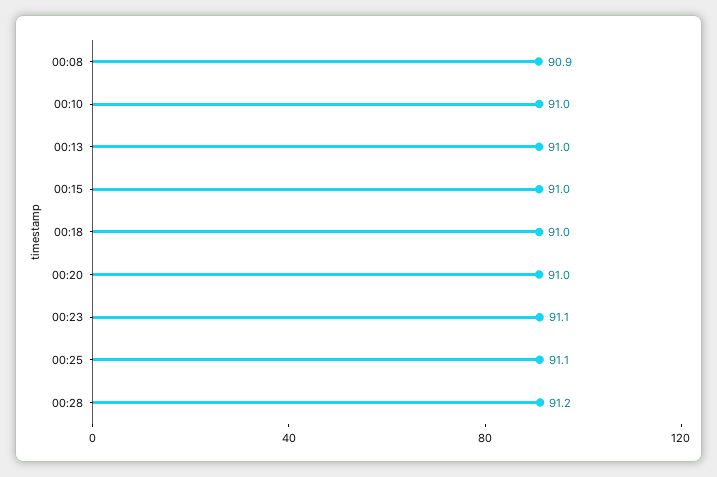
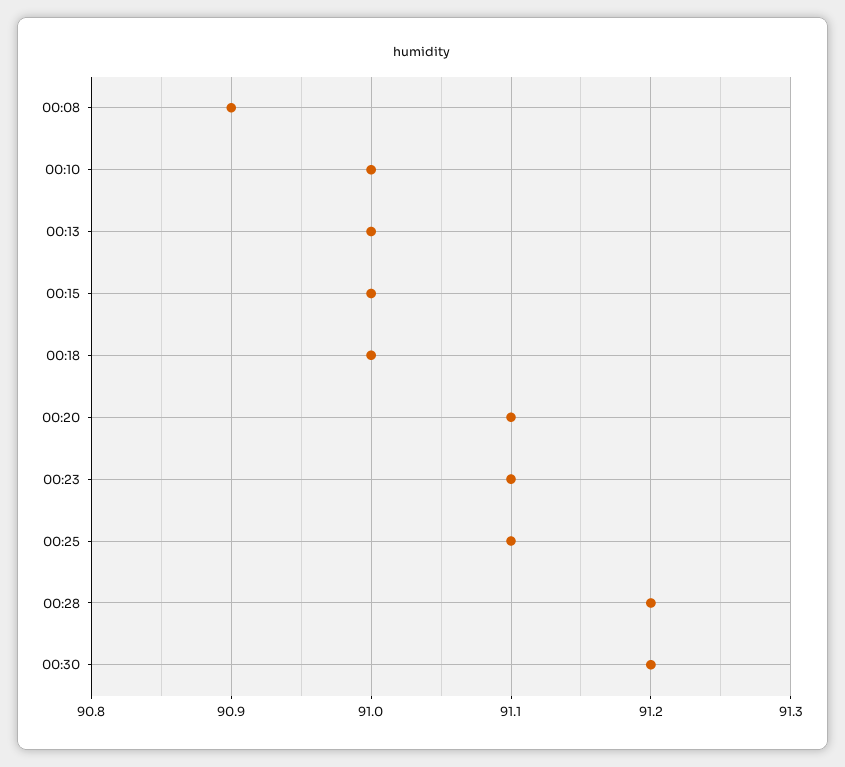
00:20: 91 -> 91.1
00:30: none -> 91.2

